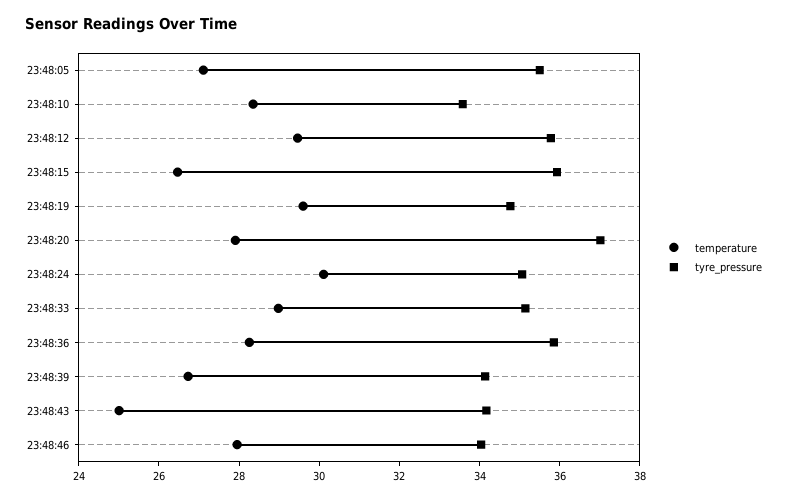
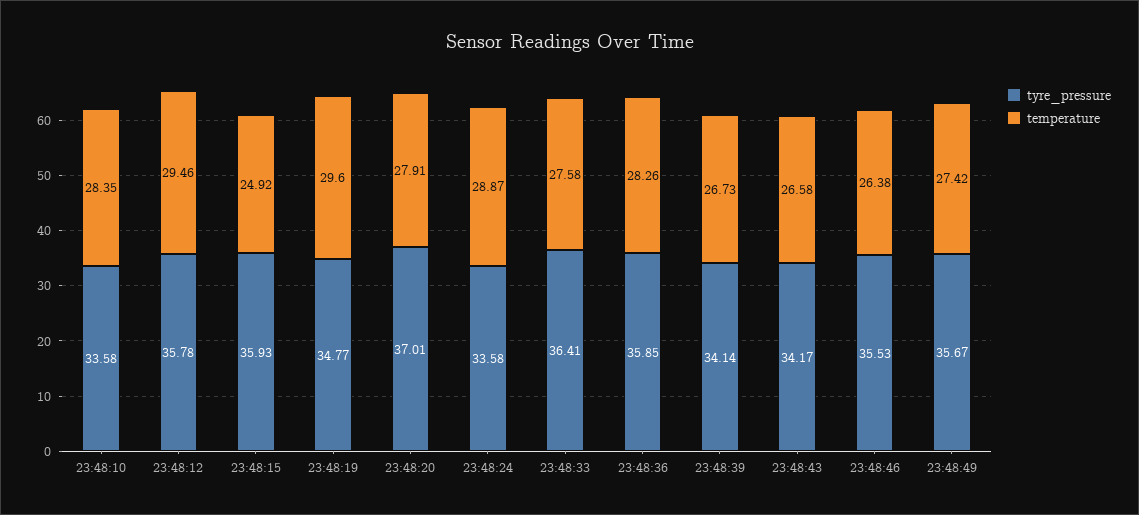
temperature, 23:48:05: 27 -> none
tyre_pressure, 23:48:05: 35.5 -> none
temperature, 23:48:15: 26.5 -> 24.92
temperature, 23:48:24: 30 -> 28.87
tyre_pressure, 23:48:24: 35 -> 33.58
temperature, 23:48:33: 29 -> 27.58
tyre_pressure, 23:48:33: 35 -> 36.41
temperature, 23:48:43: 25 -> 26.58
temperature, 23:48:46: 28 -> 26.38
tyre_pressure, 23:48:46: 34 -> 35.53
tyre_pressure, 23:48:49: none -> 35.67
temperature, 23:48:49: none -> 27.42

